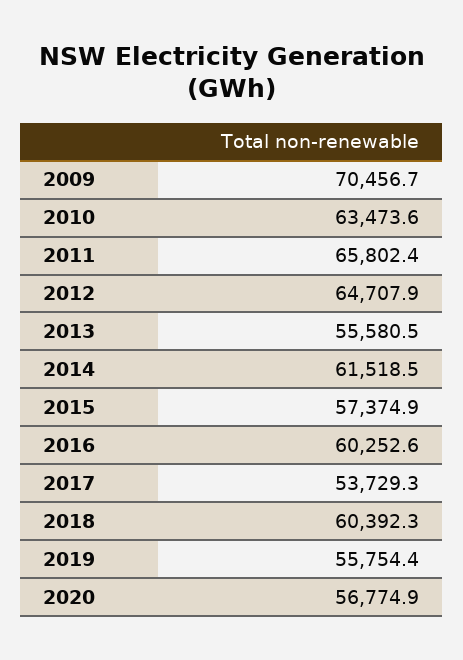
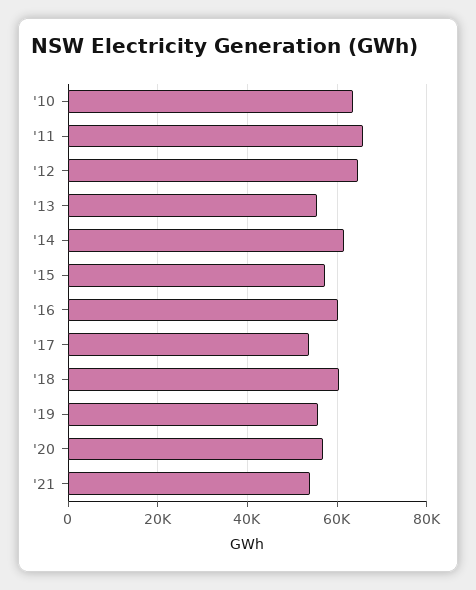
2009: 70456.7 -> none
'21: none -> 54000

